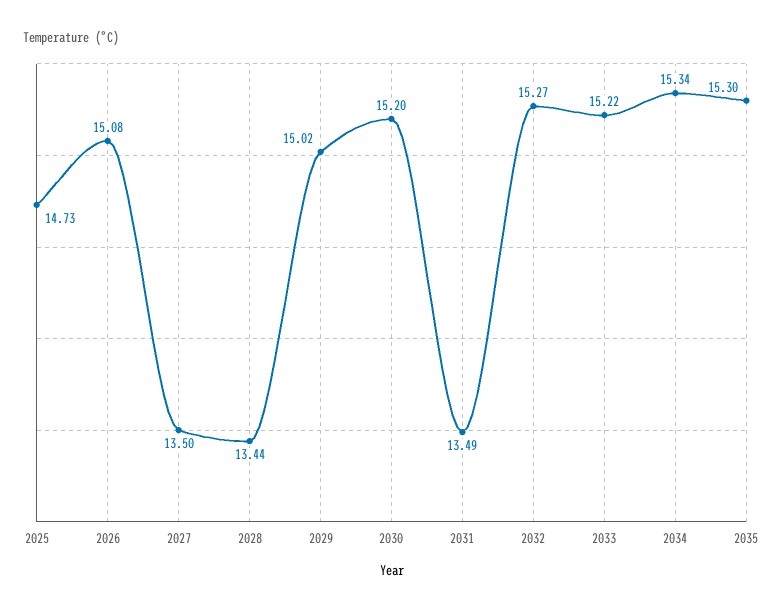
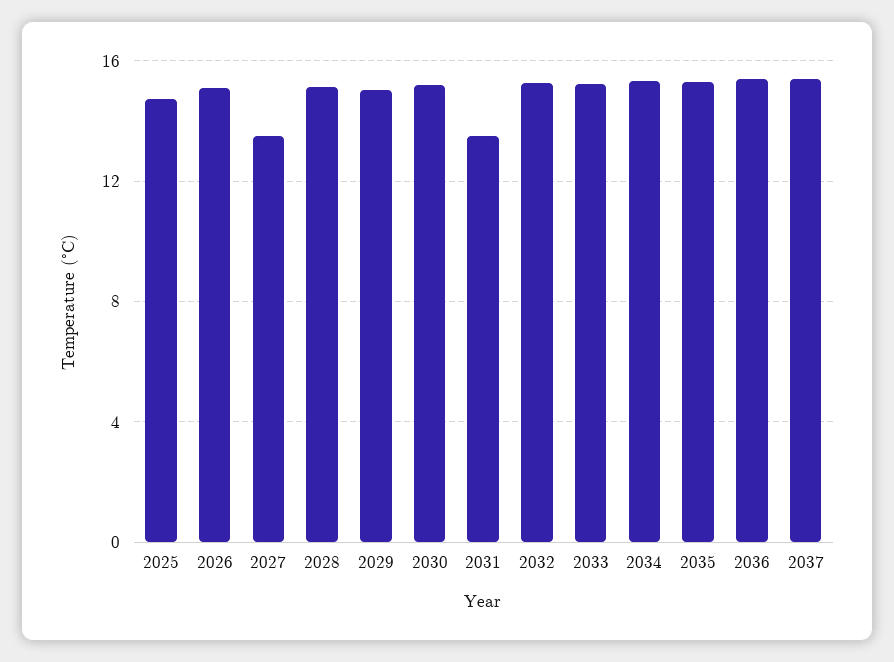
2028: 13.44 -> 15
2036: none -> 15.5
2037: none -> 15.5

